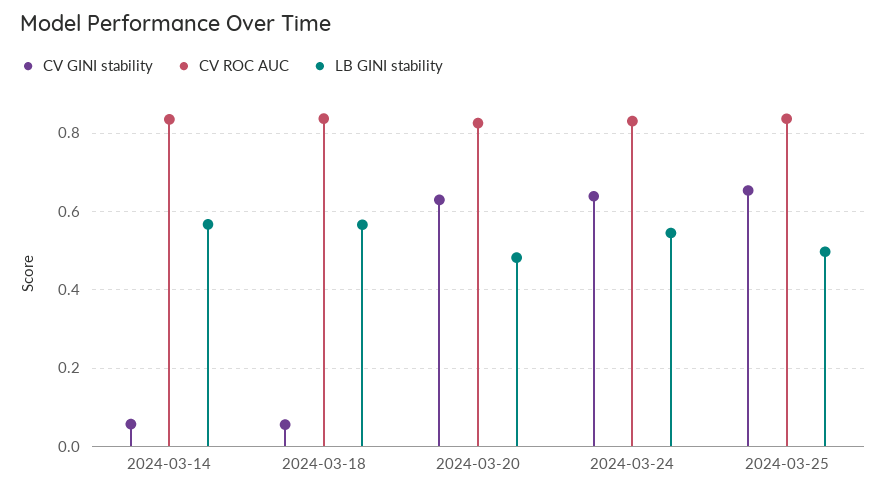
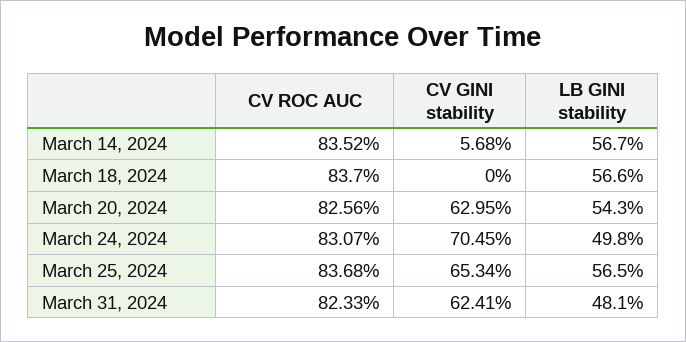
CV GINI stability, 2024-03-18: 0.06 -> 0
LB GINI stability, 2024-03-20: 0.48 -> 0.543
CV GINI stability, 2024-03-24: 0.64 -> 0.7045
LB GINI stability, 2024-03-24: 0.54 -> 0.498
LB GINI stability, 2024-03-25: 0.5 -> 0.565
CV ROC AUC, March 31, 2024: none -> 0.8233
CV GINI stability, March 31, 2024: none -> 0.6241
LB GINI stability, March 31, 2024: none -> 0.481

